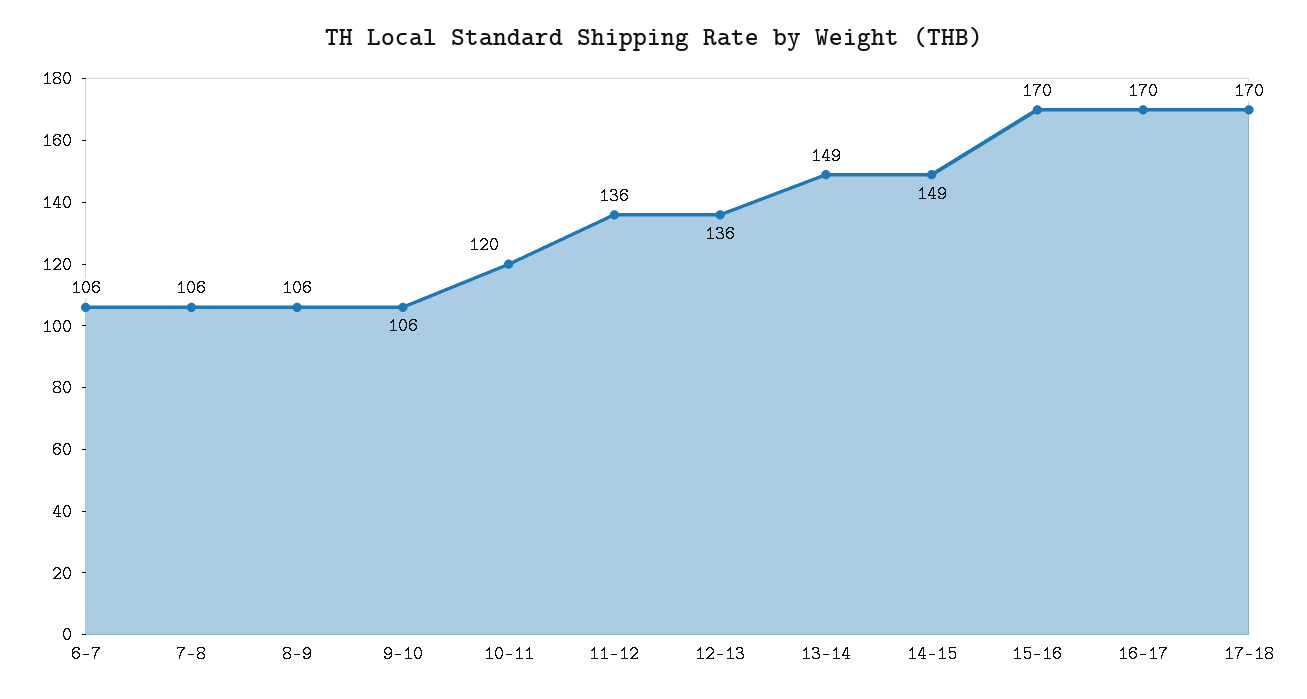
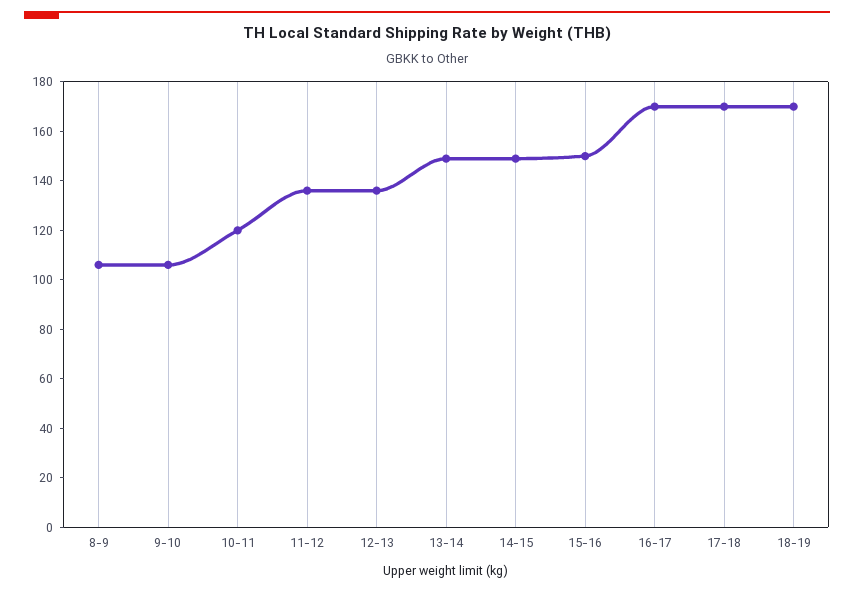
6-7: 106 -> none
7-8: 106 -> none
15-16: 170 -> 150
18-19: none -> 170

